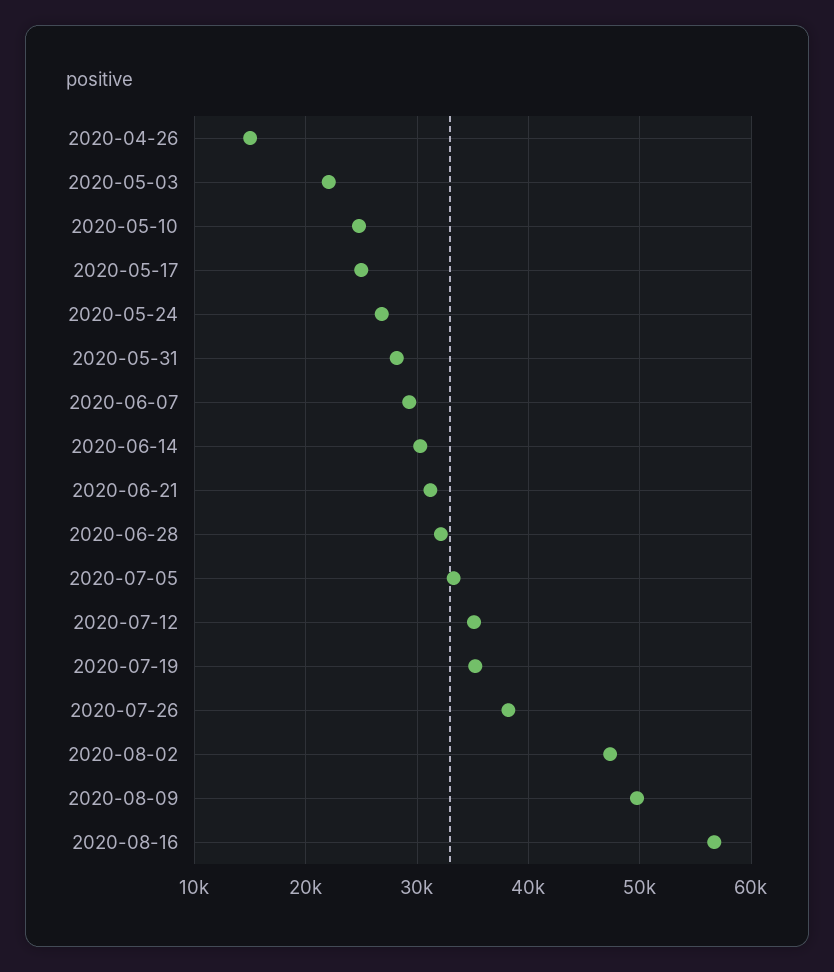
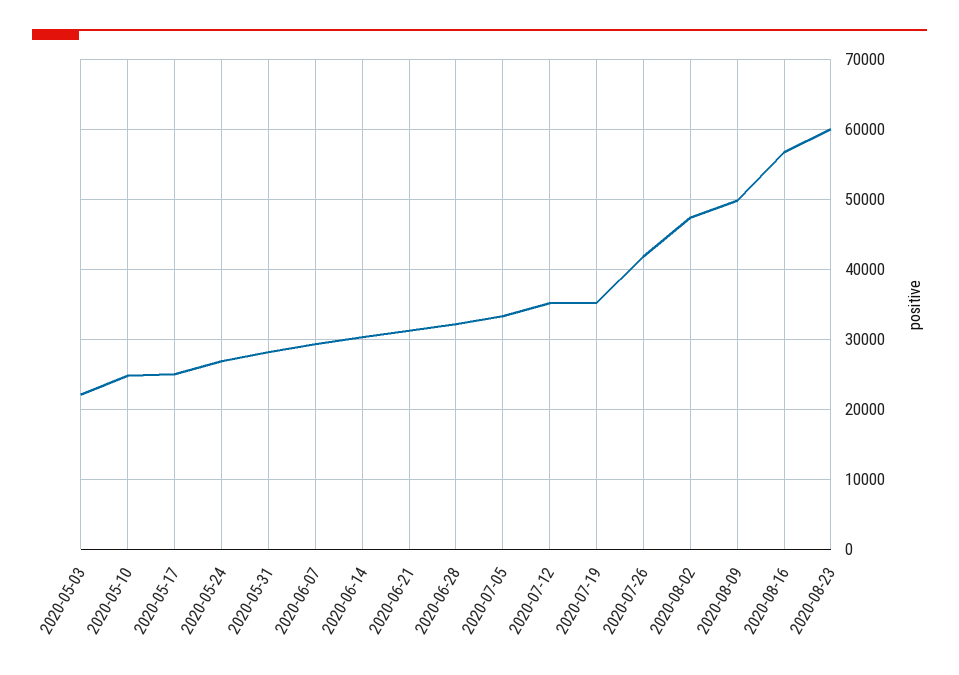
2020-04-26: 15000 -> none
2020-07-26: 38000 -> 42000
2020-08-23: none -> 60000

